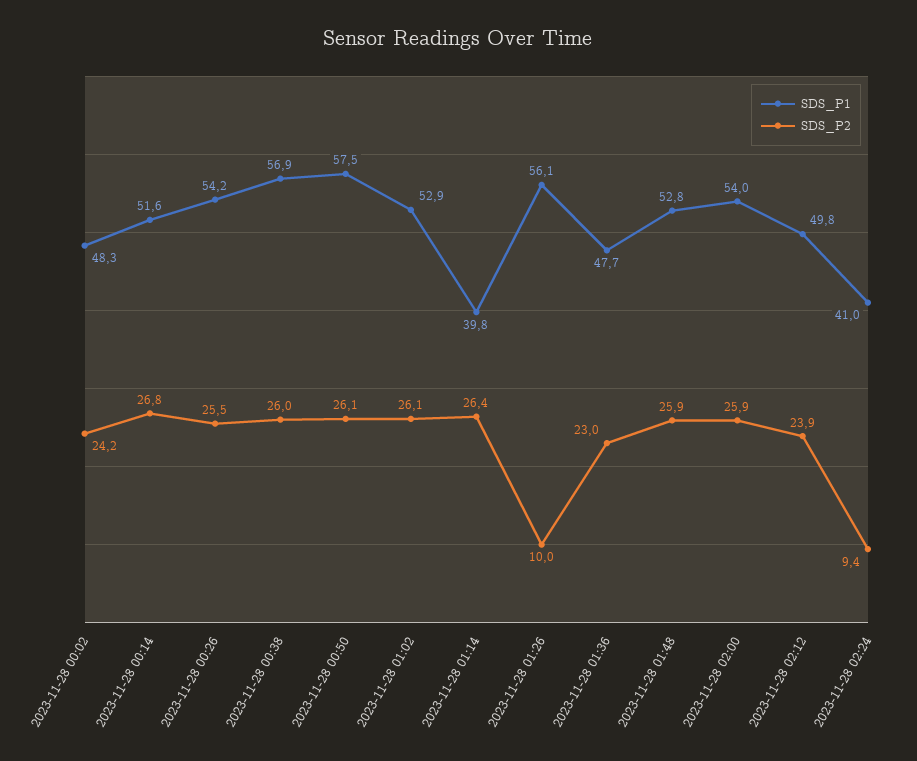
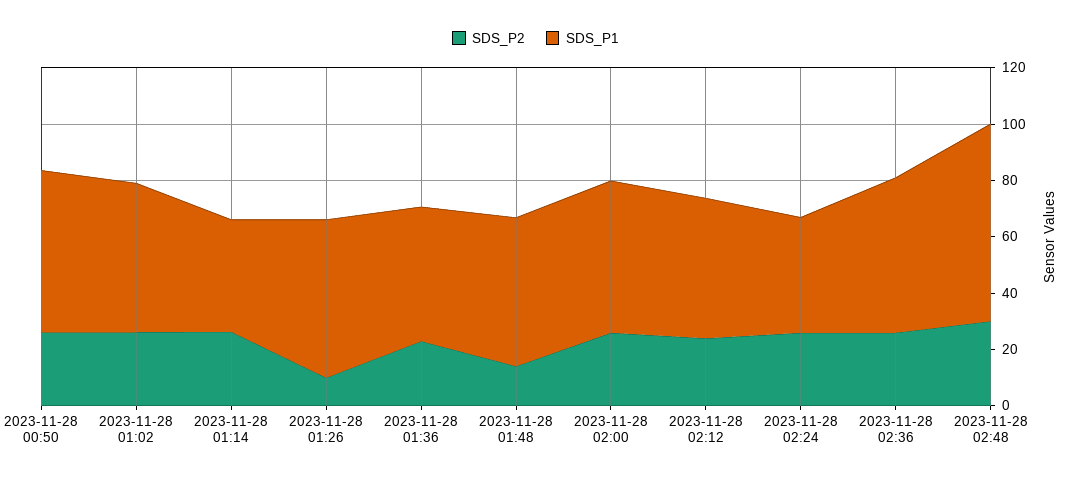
SDS_P1, 2023-11-28 00:02: 48.3 -> none
SDS_P2, 2023-11-28 00:02: 24.2 -> none
SDS_P1, 2023-11-28 00:14: 51.6 -> none
SDS_P2, 2023-11-28 00:14: 26.8 -> none
SDS_P1, 2023-11-28 00:26: 54.2 -> none
SDS_P2, 2023-11-28 00:26: 25.5 -> none
SDS_P1, 2023-11-28 00:38: 56.9 -> none
SDS_P2, 2023-11-28 00:38: 26 -> none
SDS_P2, 2023-11-28 01:48: 25.9 -> 15
SDS_P2, 2023-11-28 02:24: 9.4 -> 25
SDS_P2, 2023-11-28 02:36: none -> 25
SDS_P1, 2023-11-28 02:36: none -> 55
SDS_P2, 2023-11-28 02:48: none -> 30
SDS_P1, 2023-11-28 02:48: none -> 70

